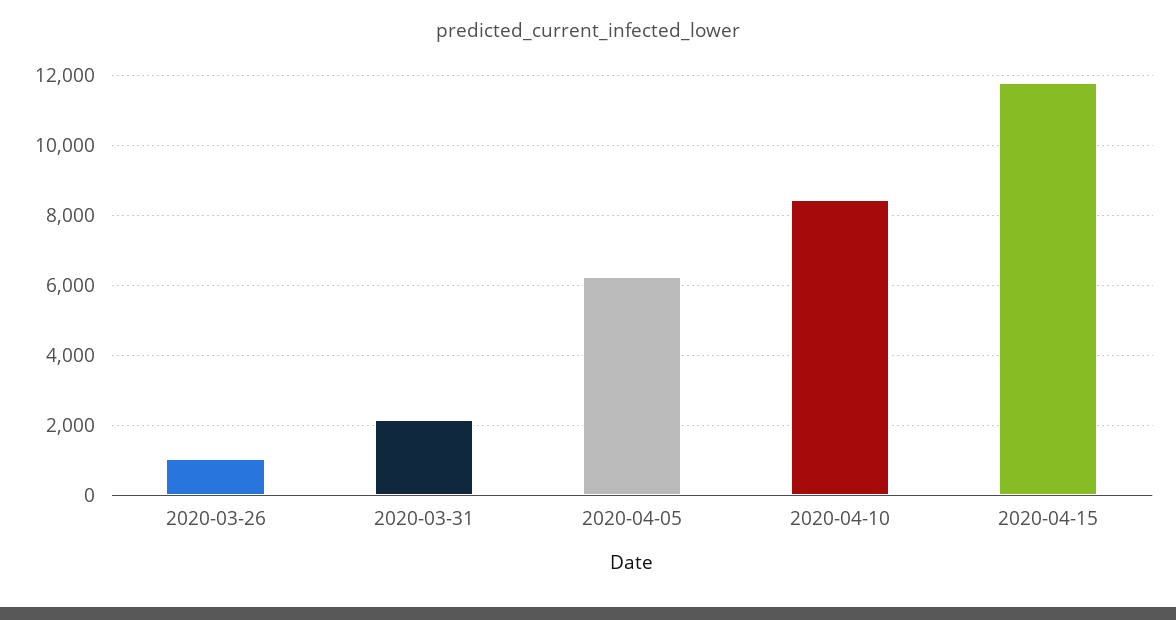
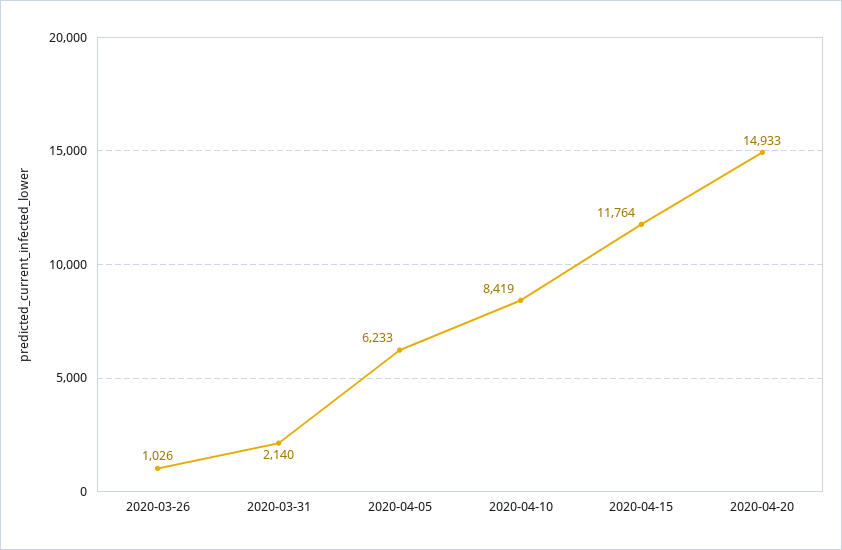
2020-04-20: none -> 14933

